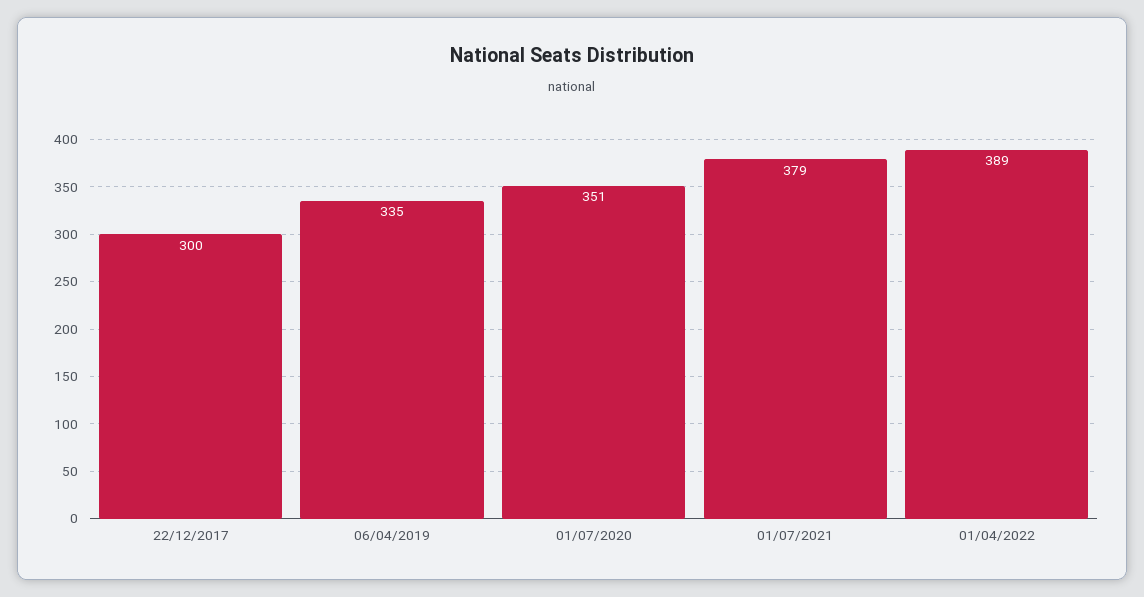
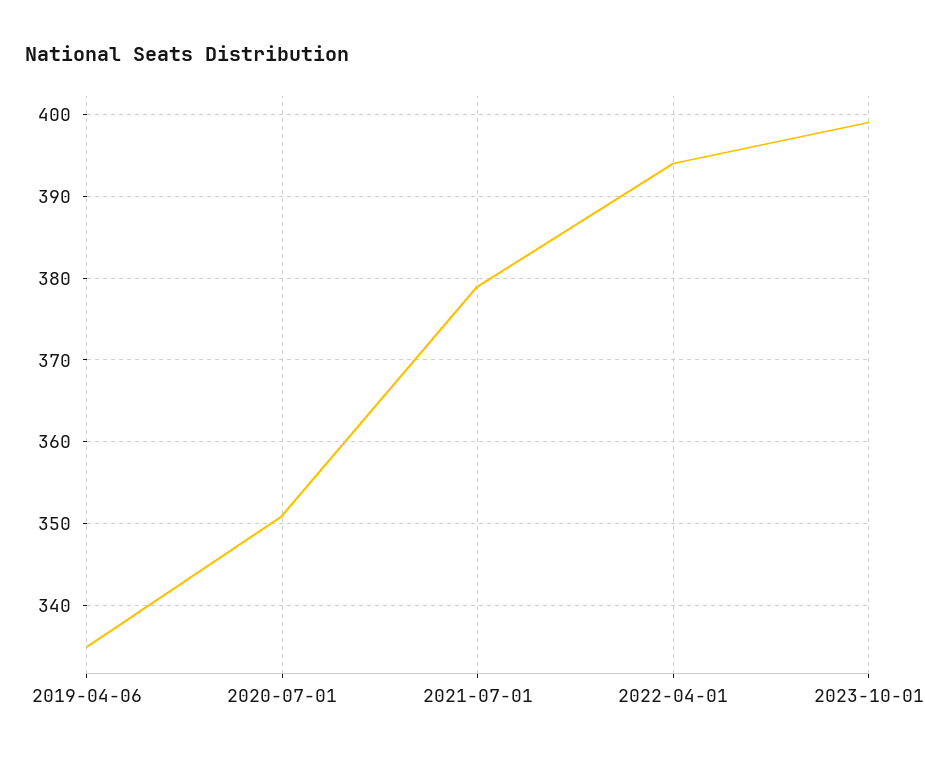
22/12/2017: 300 -> none
01/04/2022: 389 -> 394
2023-10-01: none -> 399

